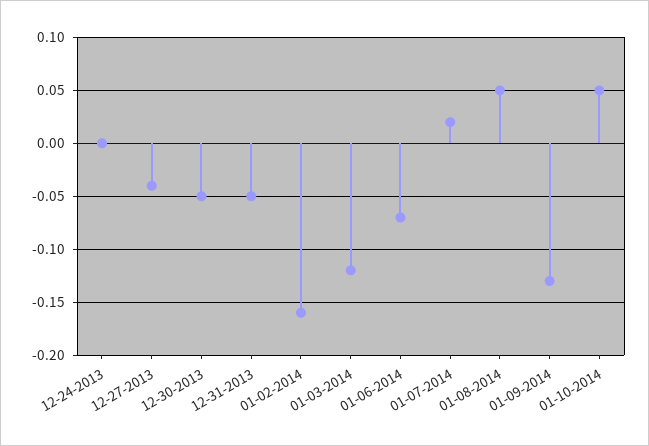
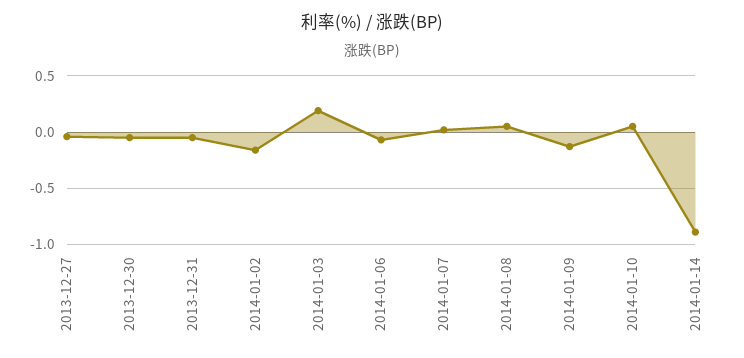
12-24-2013: 0 -> none
01-03-2014: -0.12 -> 0.2
2014-01-14: none -> -0.9

